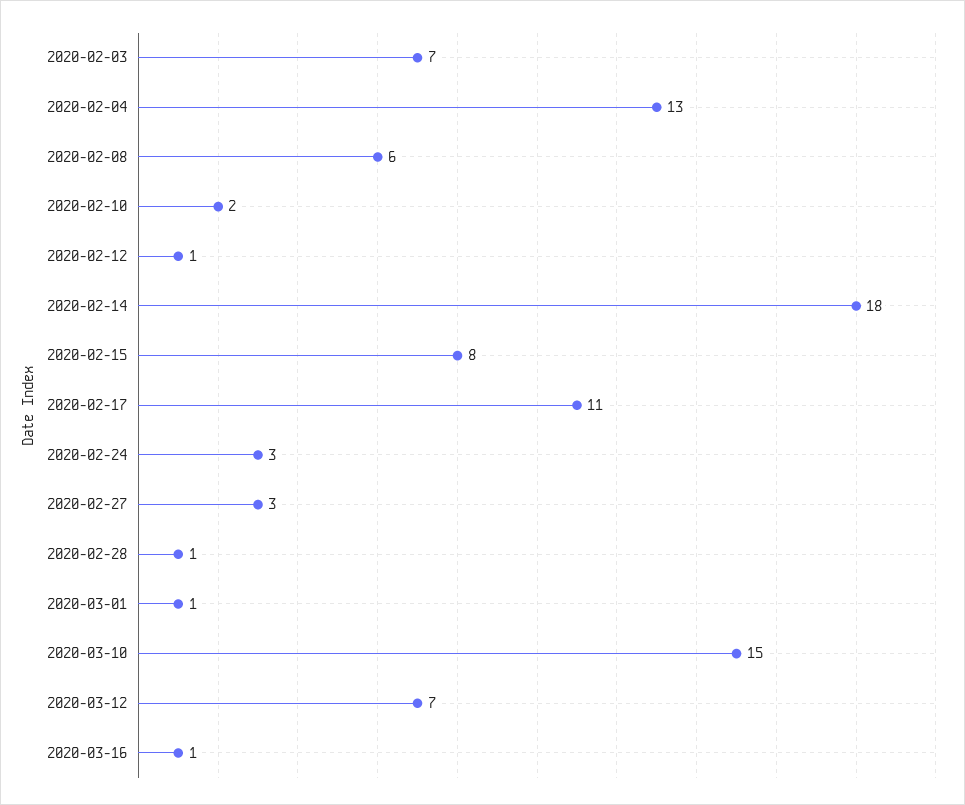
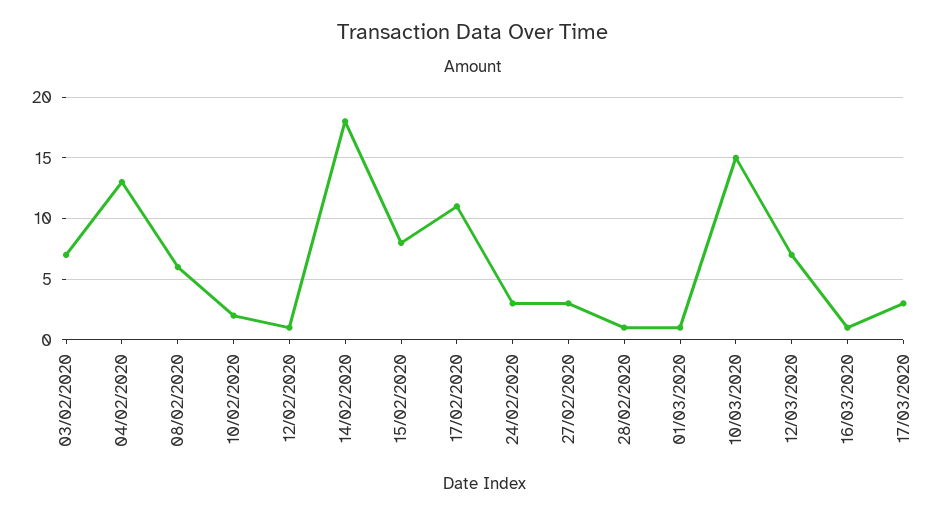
17/03/2020: none -> 3

